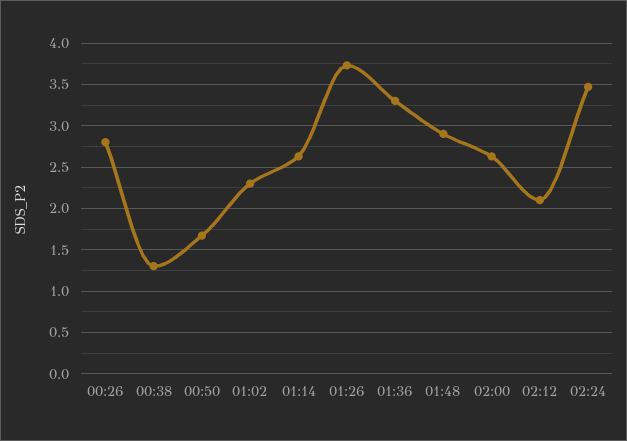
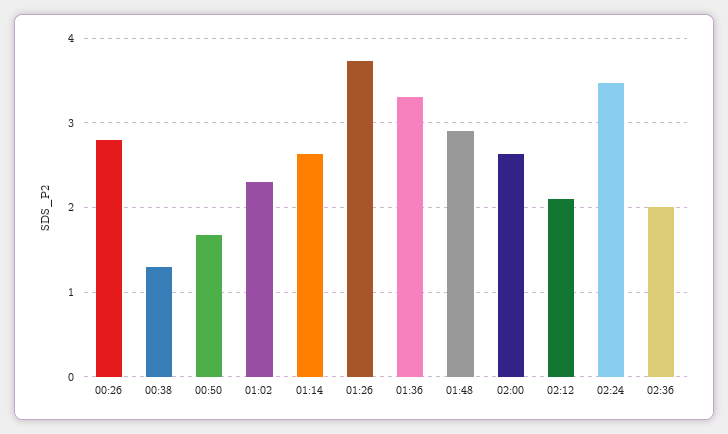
02:36: none -> 2

